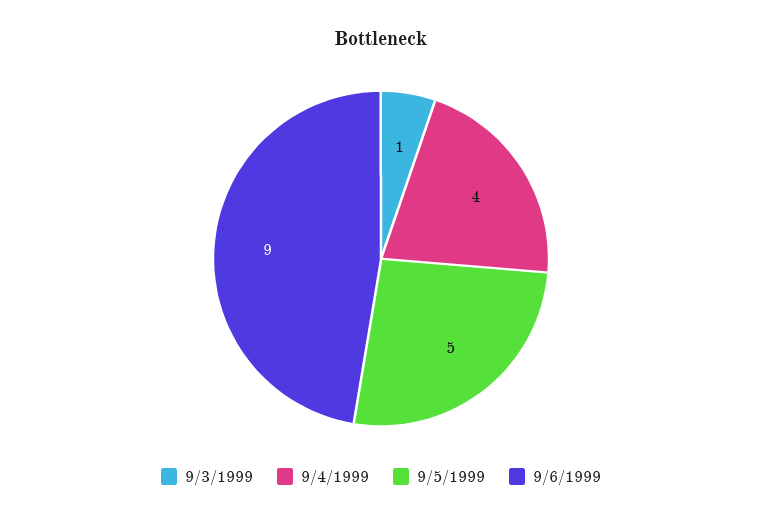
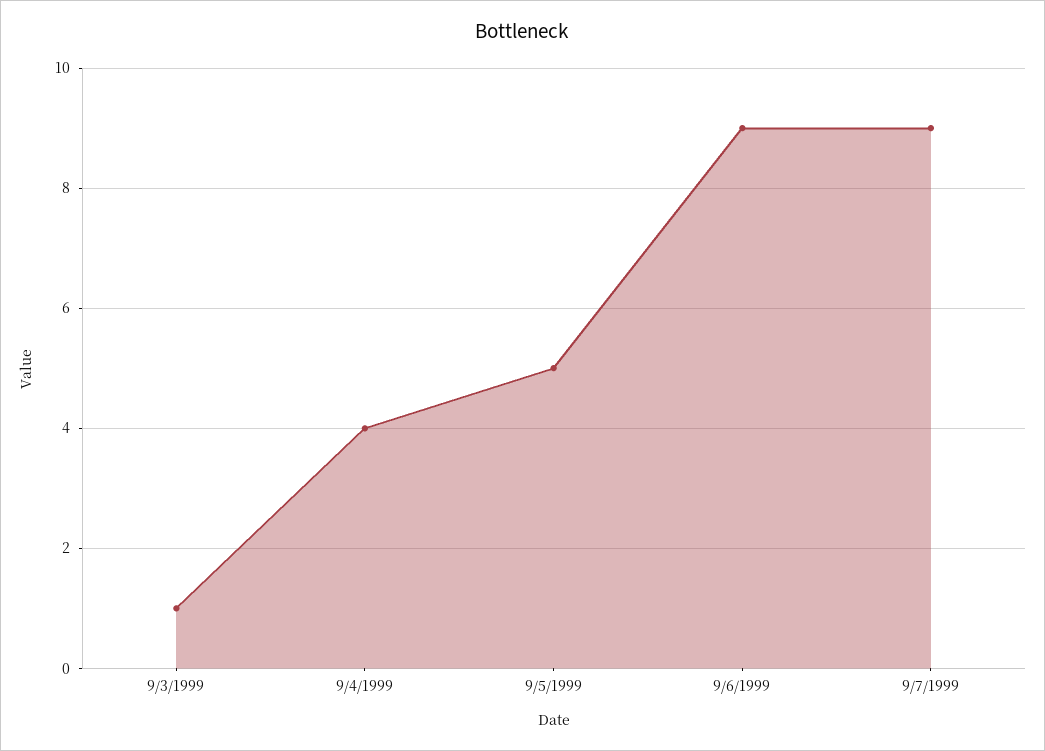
9/7/1999: none -> 9

